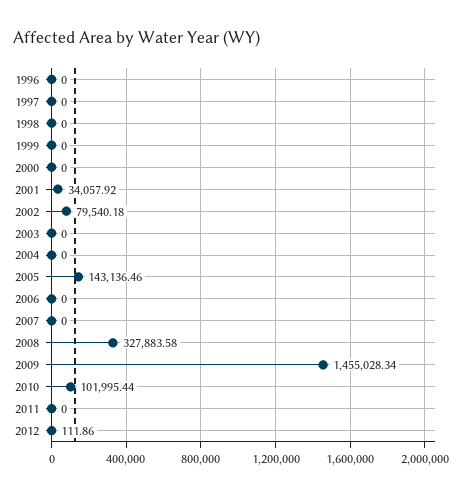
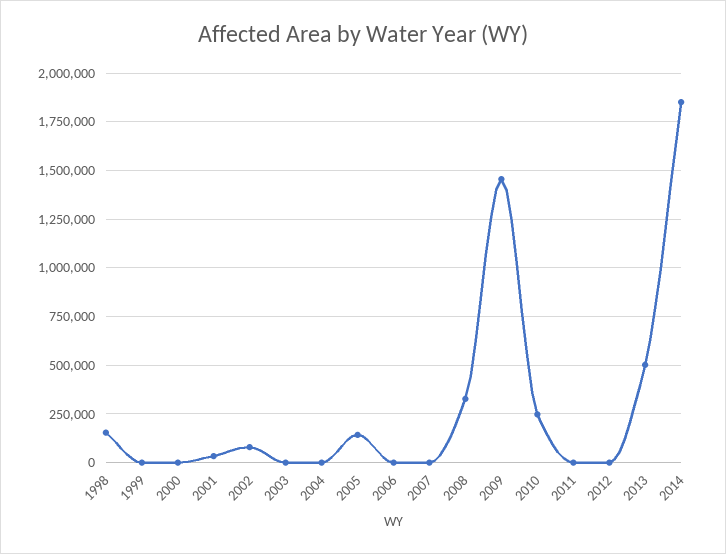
1996: 0 -> none
1997: 0 -> none
1998: 0 -> 150000
2010: 101995.44 -> 250000
2013: none -> 500000
2014: none -> 1850000

